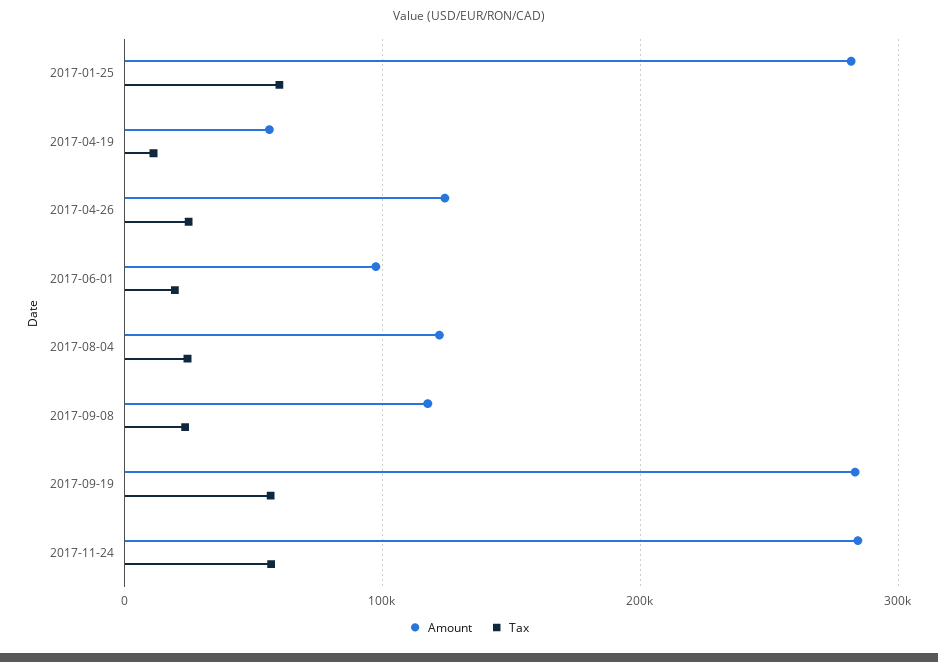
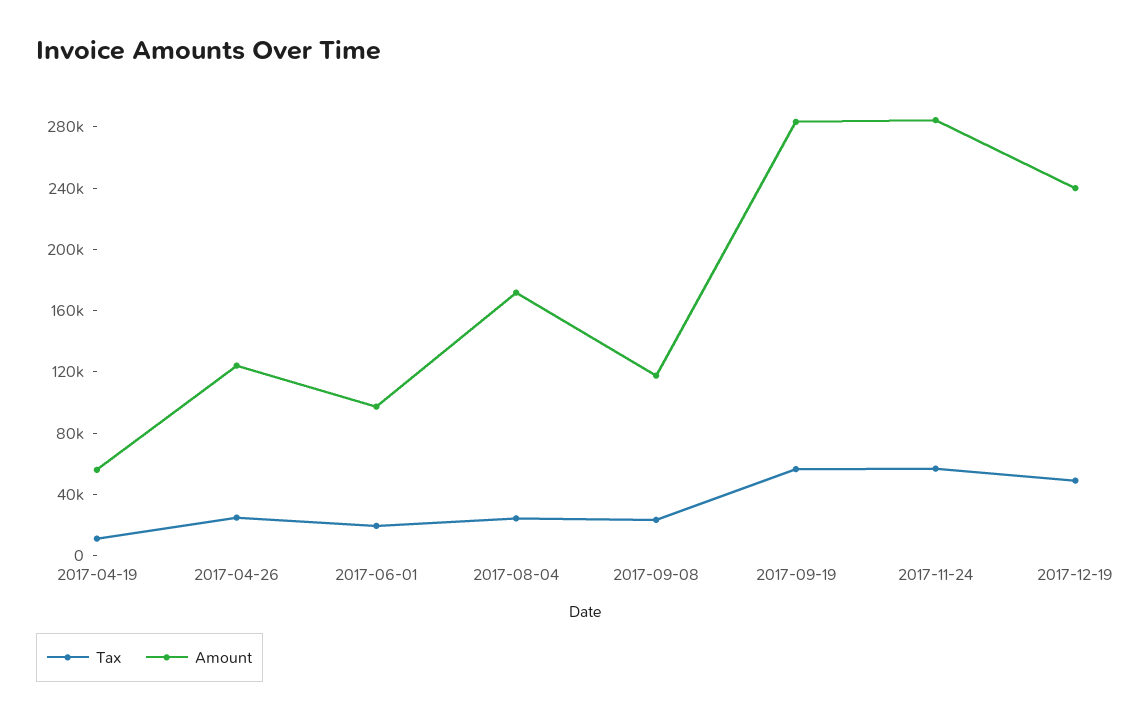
Amount, 2017-01-25: 280000 -> none
Tax, 2017-01-25: 60000 -> none
Amount, 2017-08-04: 120000 -> 170000
Tax, 2017-12-19: none -> 50000
Amount, 2017-12-19: none -> 240000

